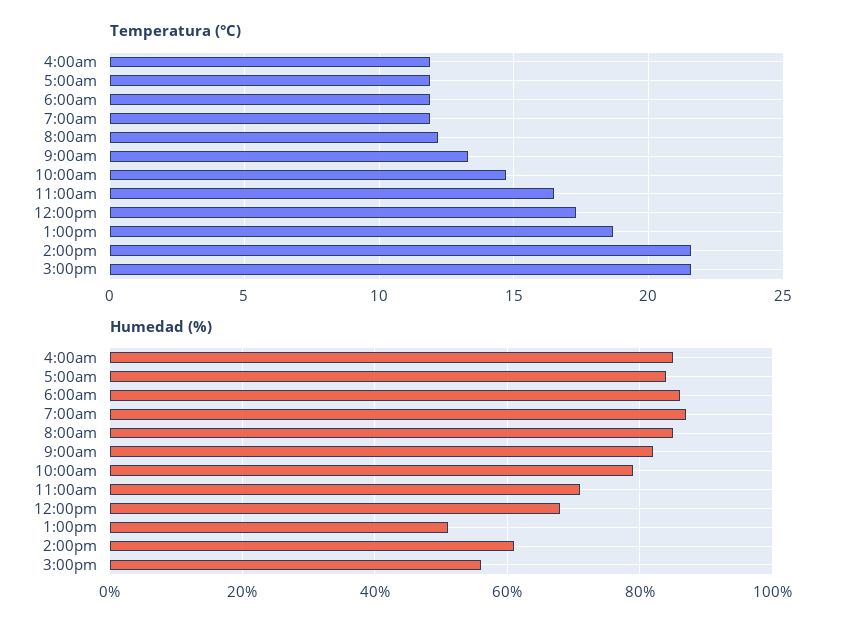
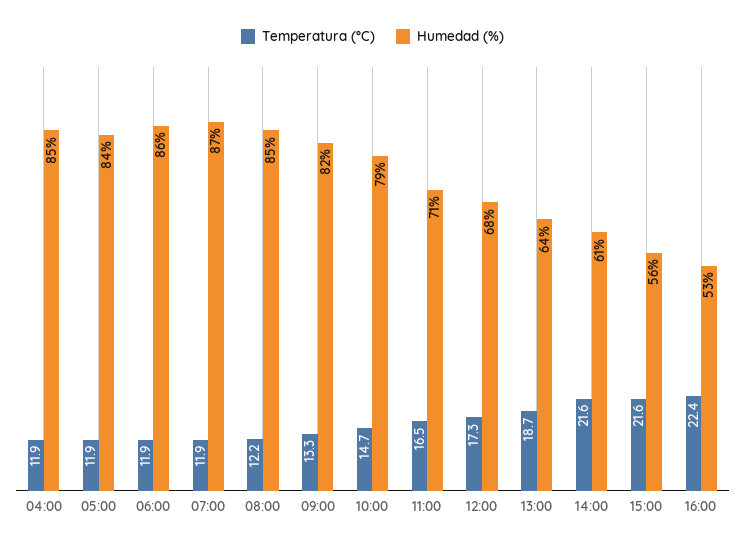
Humedad (%), 1:00pm: 50 -> 64
Temperatura (°C), 16:00: none -> 22.4
Humedad (%), 16:00: none -> 53

